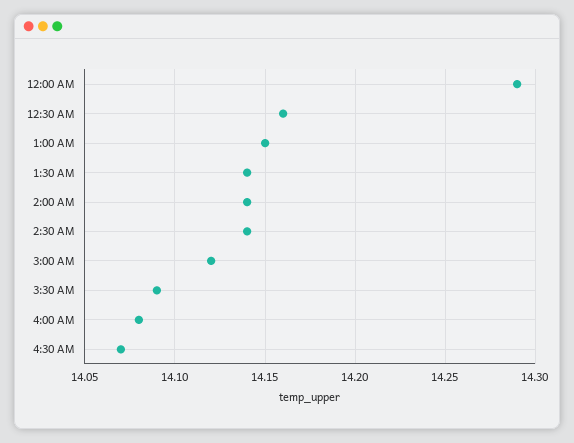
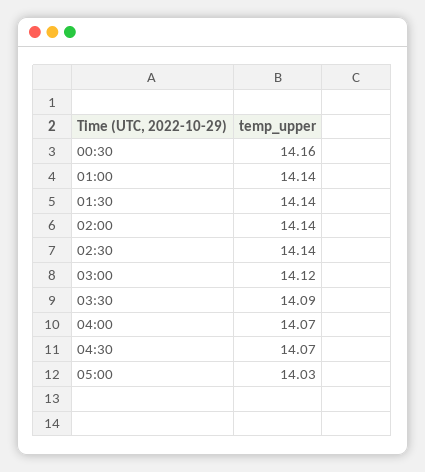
12:00 AM: 14.29 -> none
1:00 AM: 14.15 -> 14.14
4:00 AM: 14.08 -> 14.07
05:00: none -> 14.03

